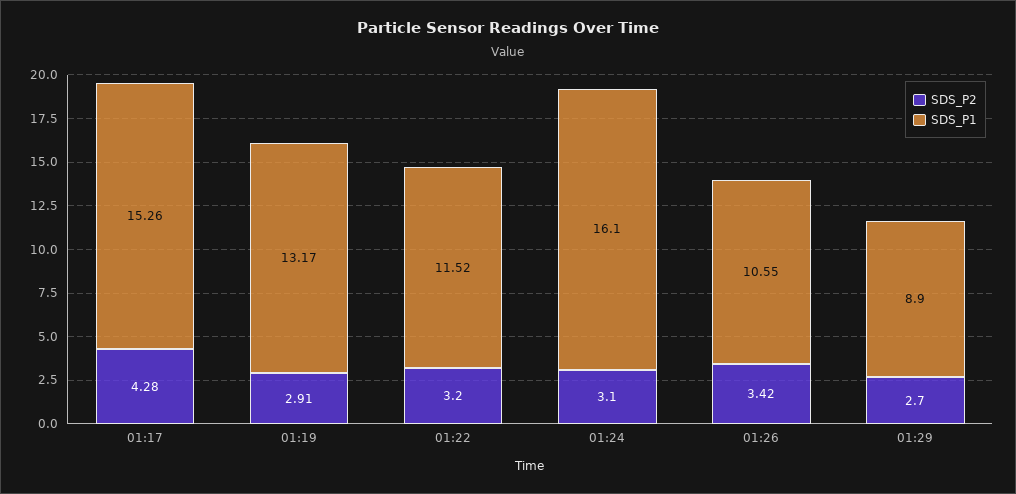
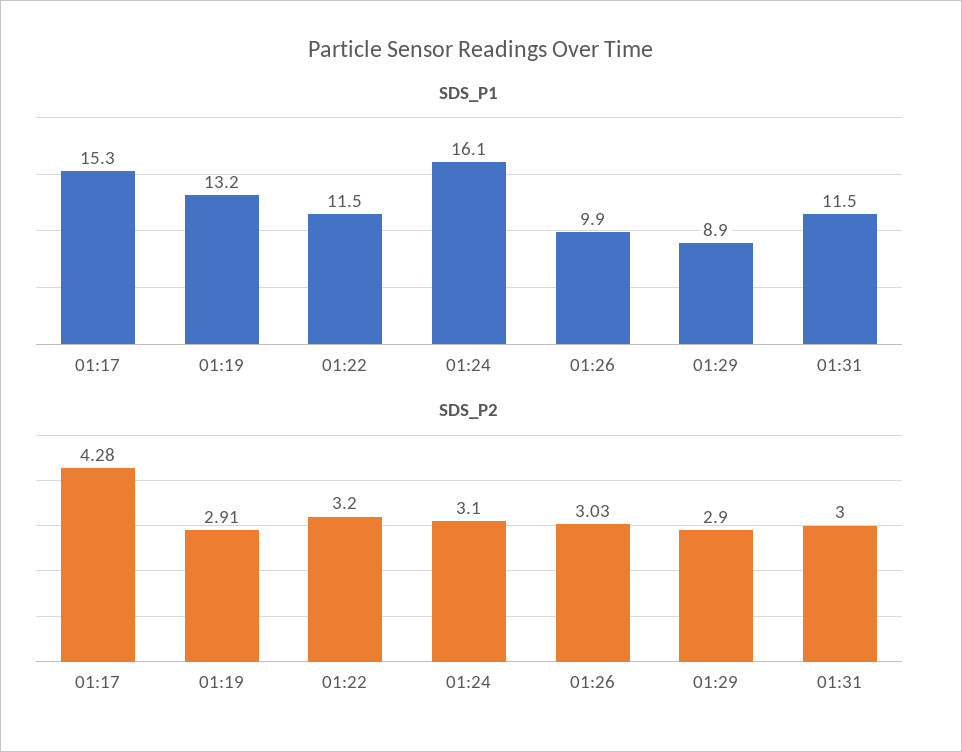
SDS_P2, 01:26: 3.42 -> 3.03
SDS_P1, 01:26: 10.55 -> 9.9
SDS_P2, 01:29: 2.7 -> 2.9
SDS_P1, 01:31: none -> 11.5
SDS_P2, 01:31: none -> 3

